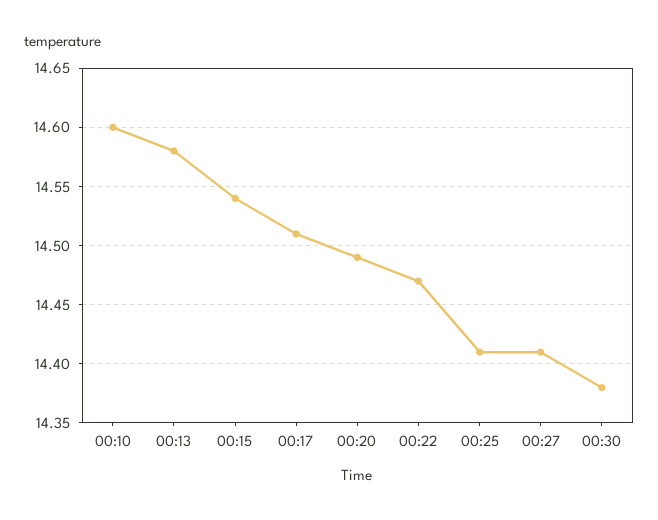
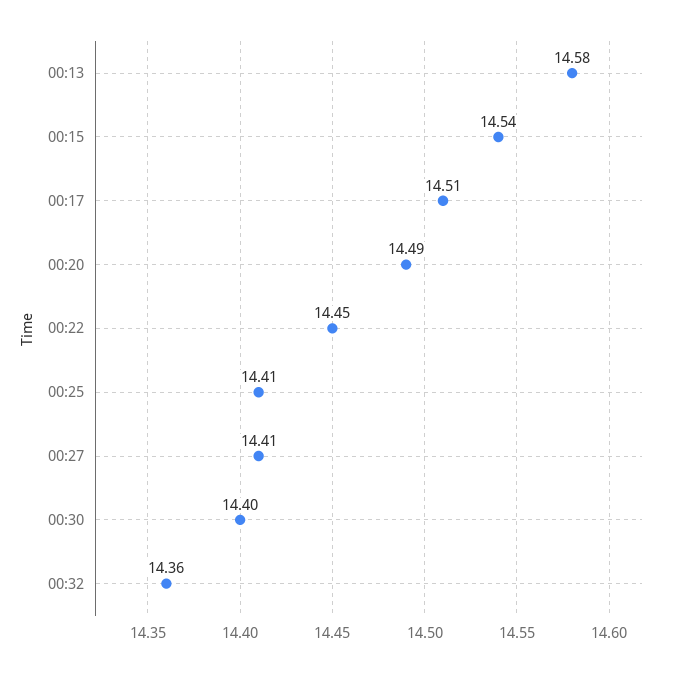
00:10: 14.6 -> none
00:22: 14.47 -> 14.45
00:30: 14.38 -> 14.4
00:32: none -> 14.36

